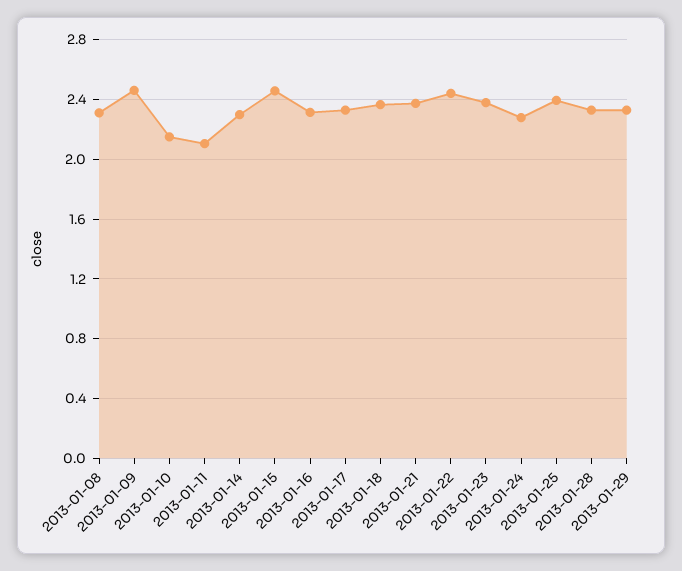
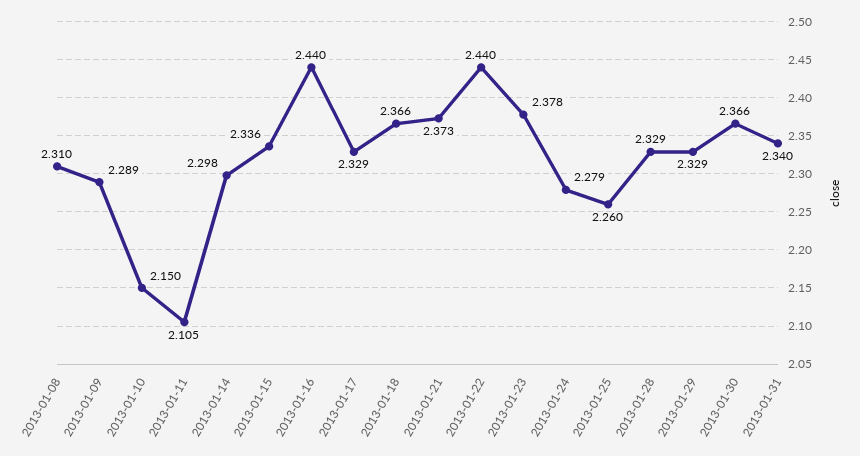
2013-01-09: 2.45 -> 2.289
2013-01-15: 2.45 -> 2.336
2013-01-16: 2.3 -> 2.44
2013-01-25: 2.4 -> 2.26
2013-01-30: none -> 2.366
2013-01-31: none -> 2.34

